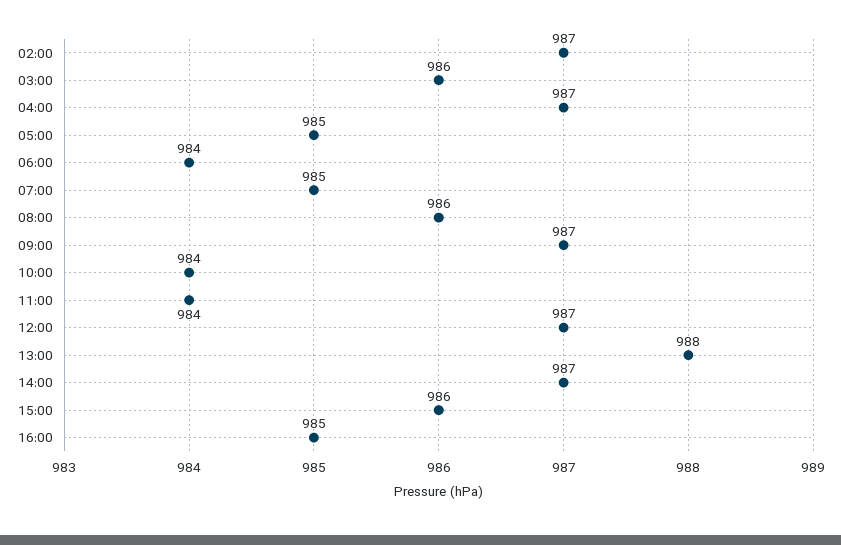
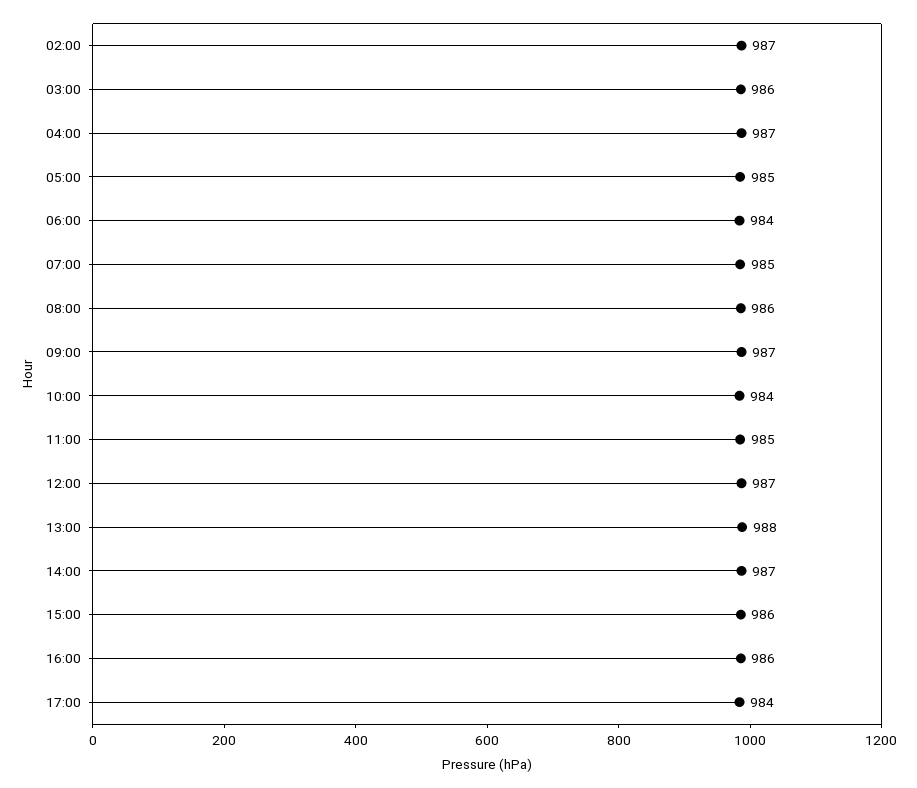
11:00: 984 -> 985
16:00: 985 -> 986
17:00: none -> 984

